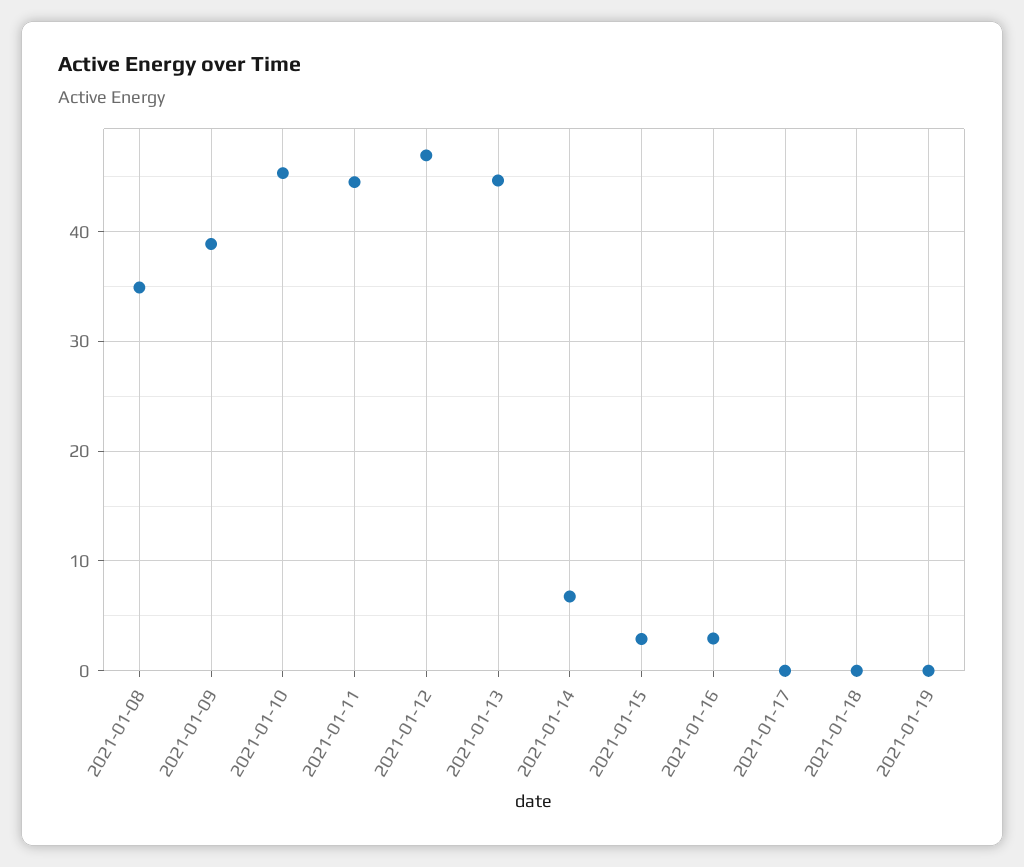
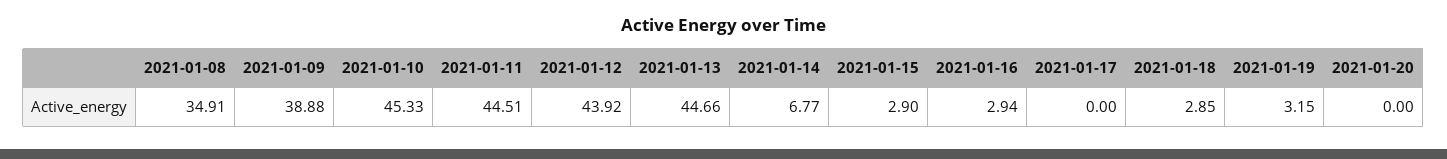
2021-01-12: 47 -> 43.92
2021-01-18: 0 -> 2.85
2021-01-19: 0 -> 3.15
2021-01-20: none -> 0

